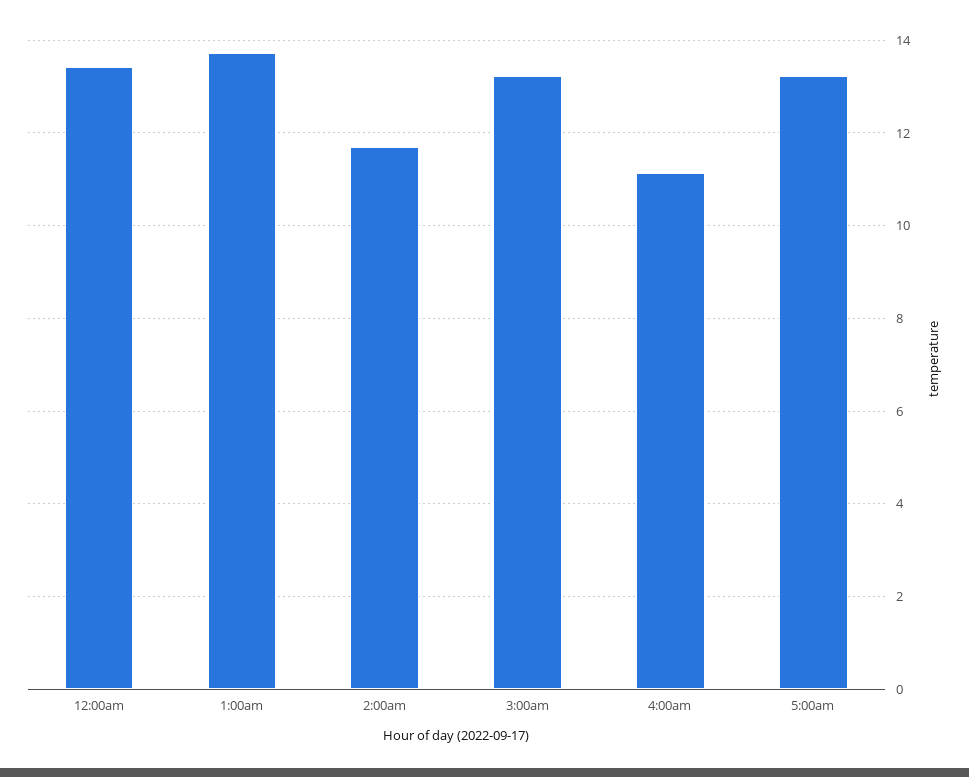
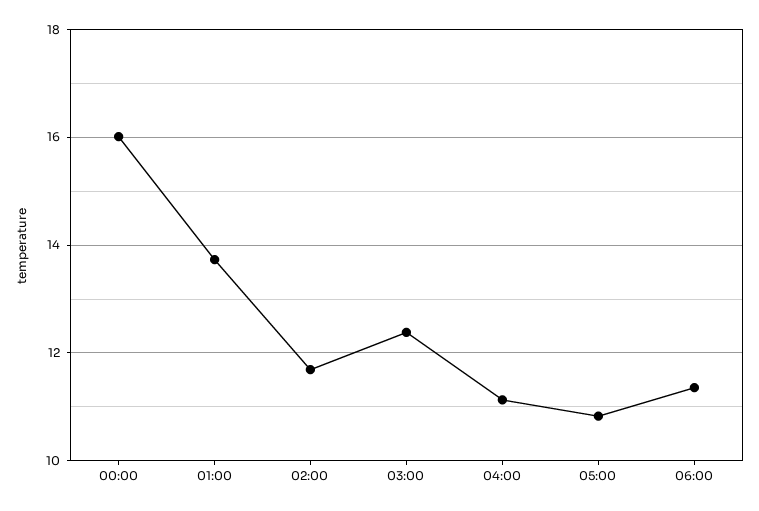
12:00am: 13.4 -> 16
3:00am: 13.2 -> 12.4
5:00am: 13.2 -> 10.8
06:00: none -> 11.4

